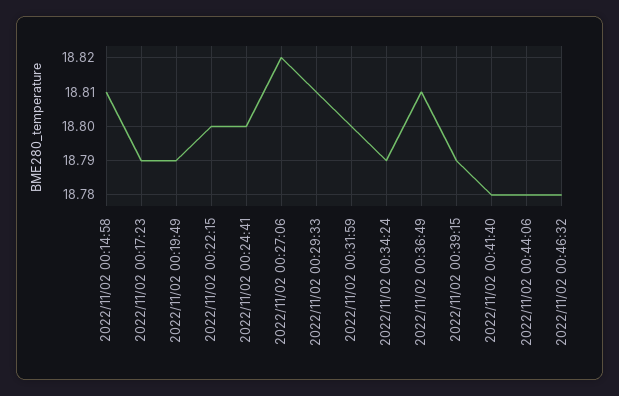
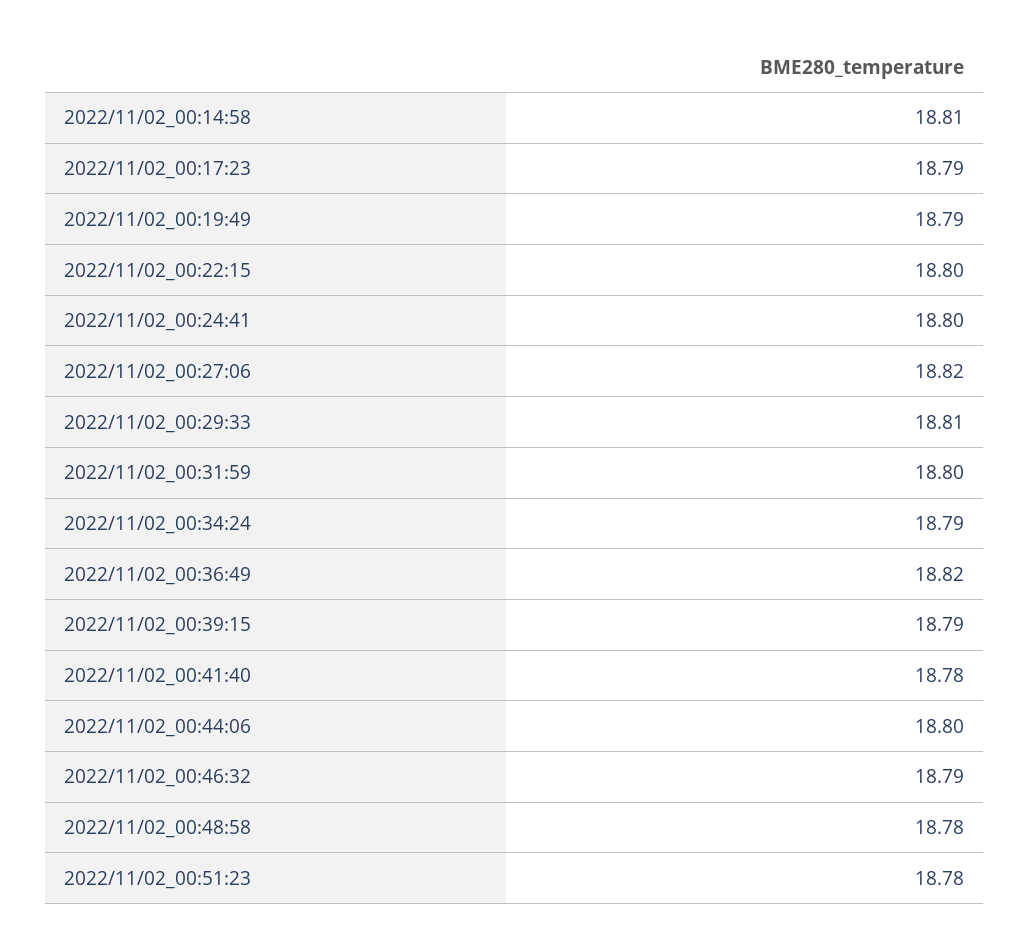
2022/11/02 00:36:49: 18.81 -> 18.82
2022/11/02 00:44:06: 18.78 -> 18.8
2022/11/02 00:46:32: 18.78 -> 18.79
2022/11/02_00:48:58: none -> 18.78
2022/11/02_00:51:23: none -> 18.78

